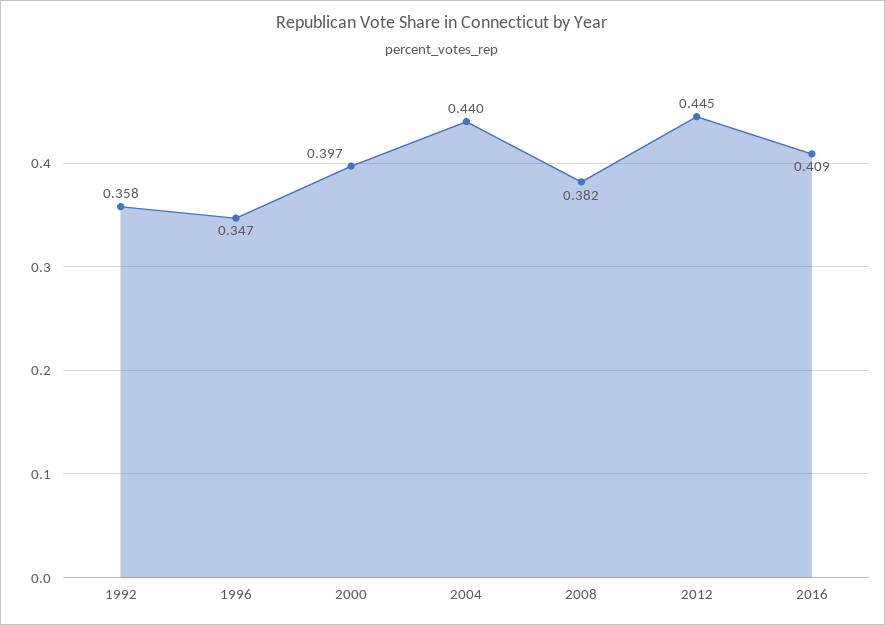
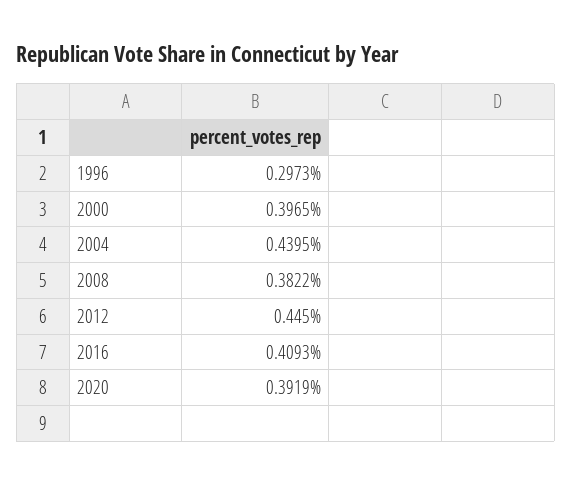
1992: 0.358 -> none
1996: 0.347 -> 0.2973
2020: none -> 0.3919

